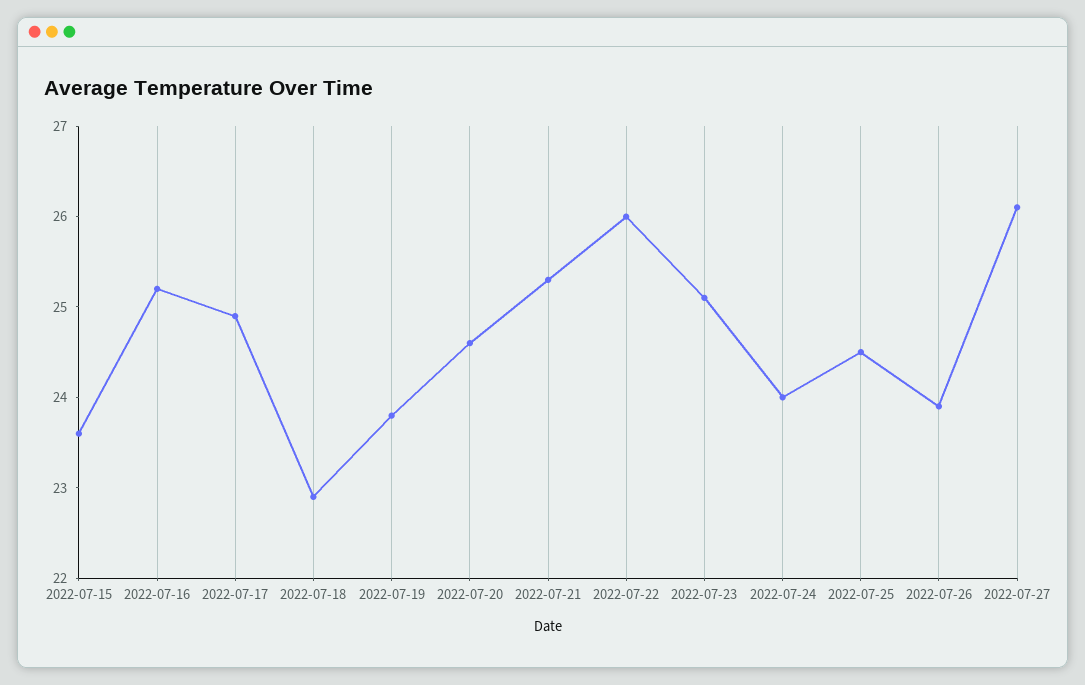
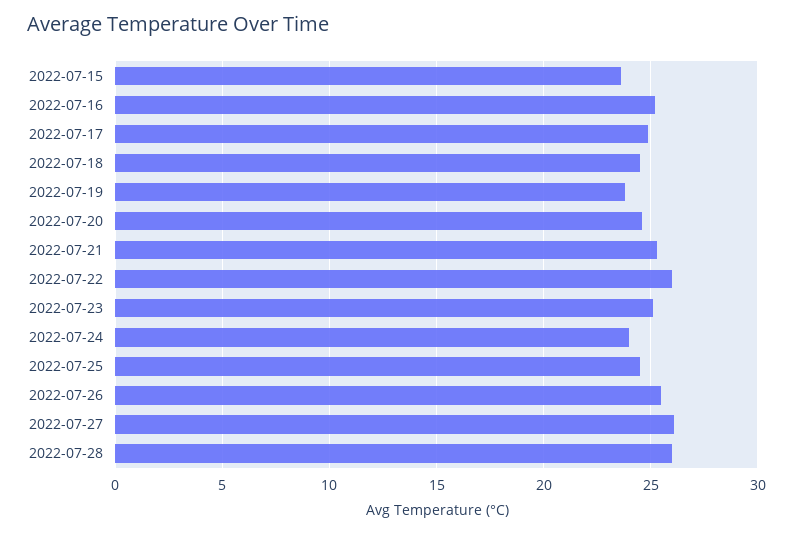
2022-07-18: 22.9 -> 24.5
2022-07-26: 23.9 -> 25.5
2022-07-28: none -> 26

